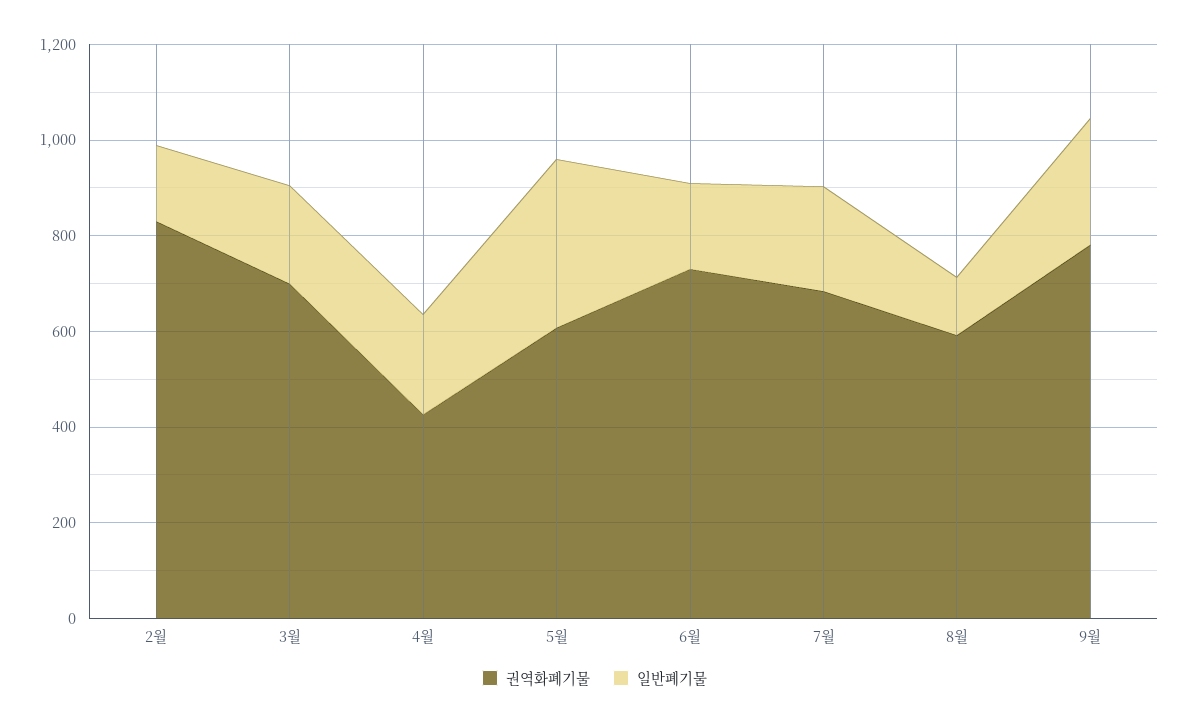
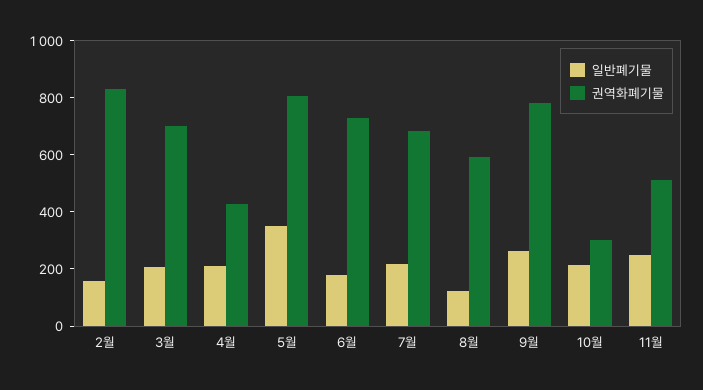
권역화폐기물, 5월: 600 -> 800
일반폐기물, 10월: none -> 200
권역화폐기물, 10월: none -> 300
일반폐기물, 11월: none -> 250
권역화폐기물, 11월: none -> 500

